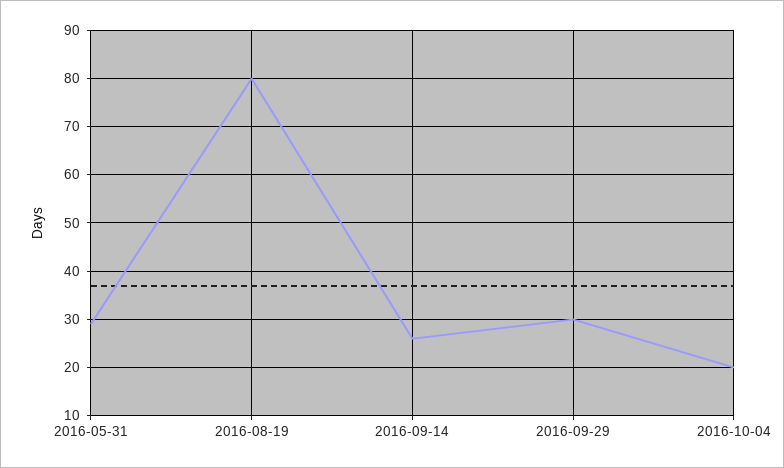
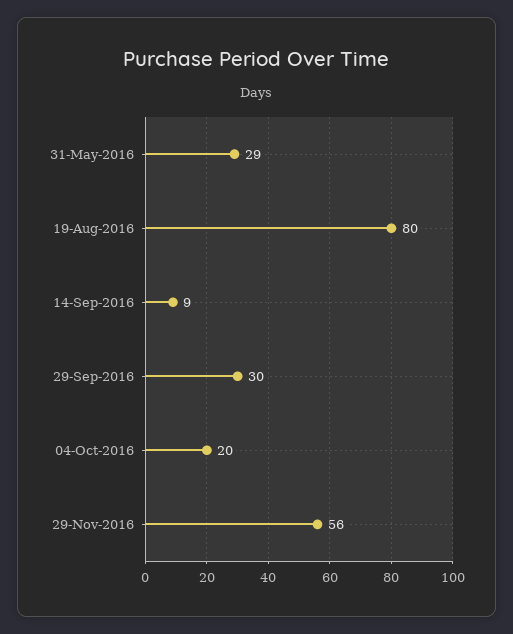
2016-09-14: 25 -> 9
29-Nov-2016: none -> 56

